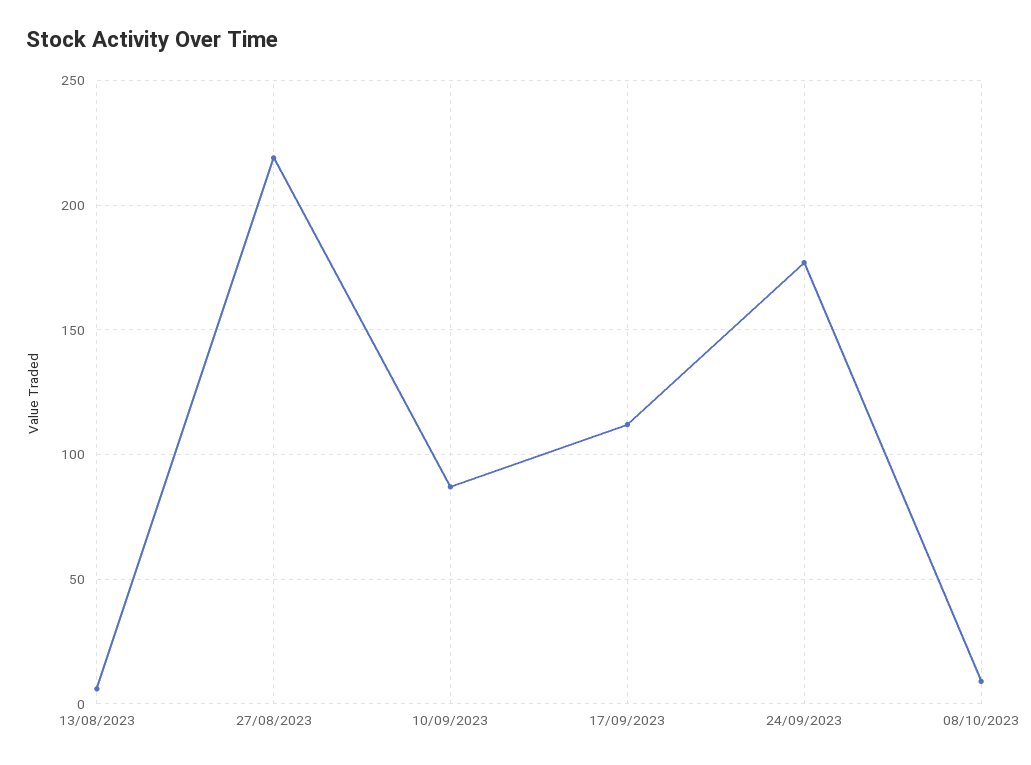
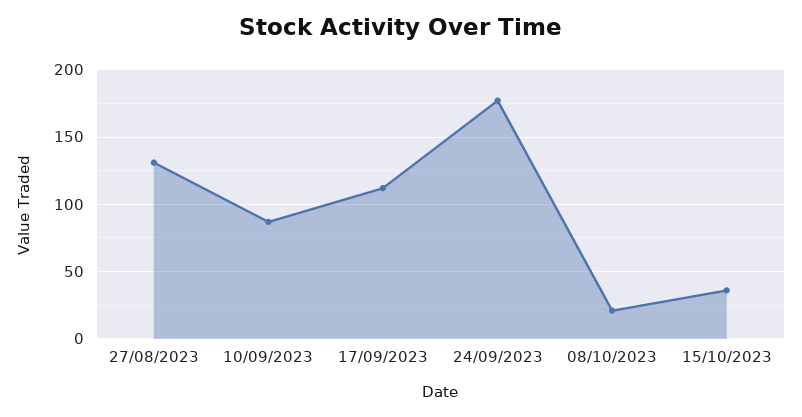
13/08/2023: 5 -> none
27/08/2023: 220 -> 130
08/10/2023: 10 -> 20
15/10/2023: none -> 35

